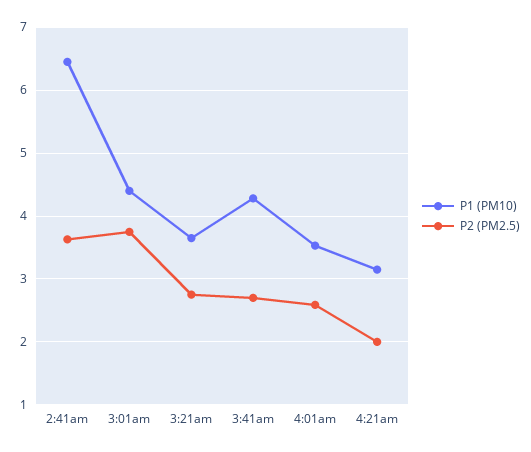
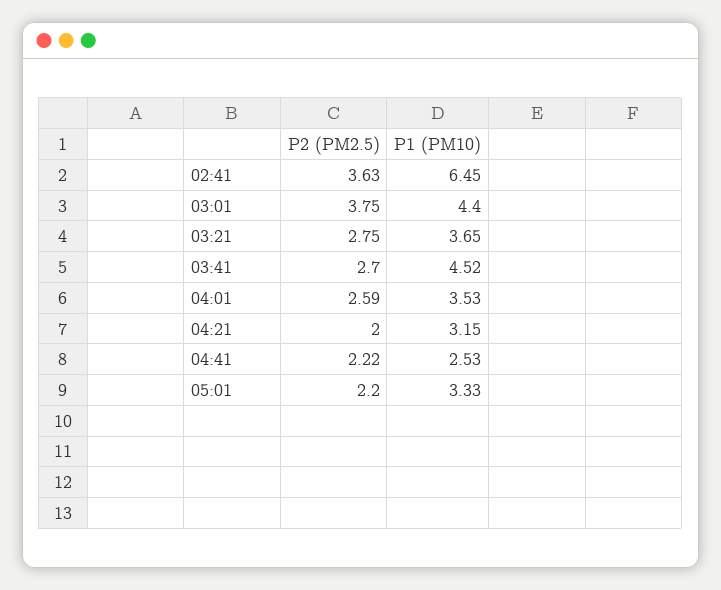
P1 (PM10), 3:41am: 4.3 -> 4.52
P2 (PM2.5), 04:41: none -> 2.22
P1 (PM10), 04:41: none -> 2.53
P2 (PM2.5), 05:01: none -> 2.2
P1 (PM10), 05:01: none -> 3.33

